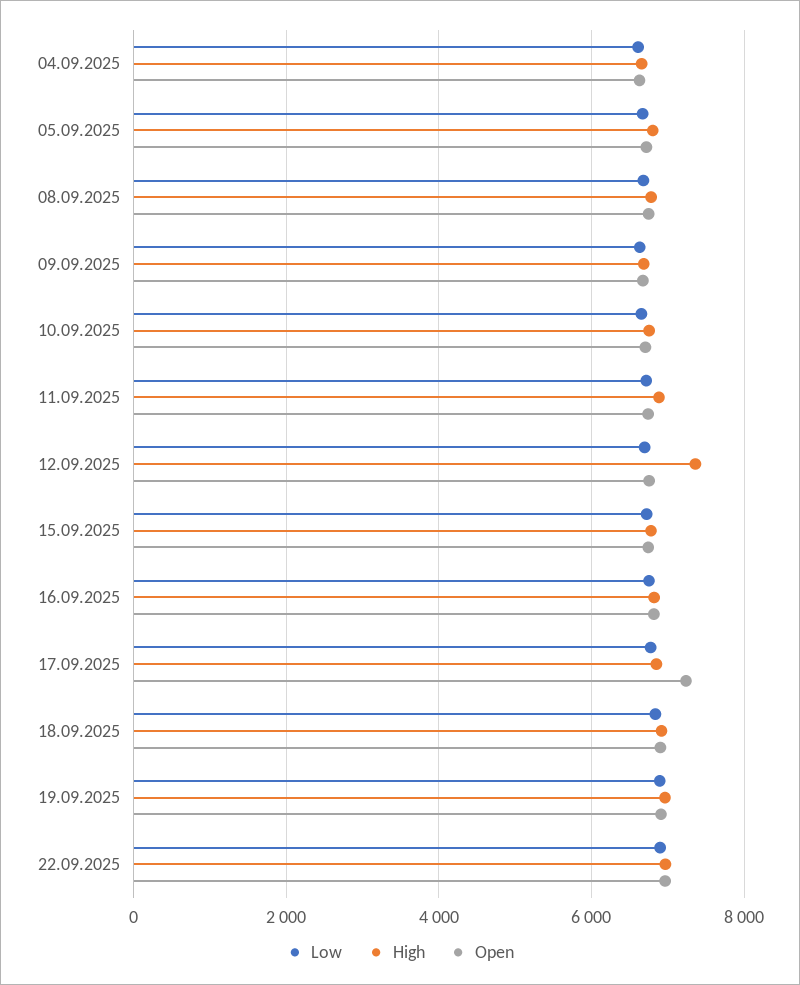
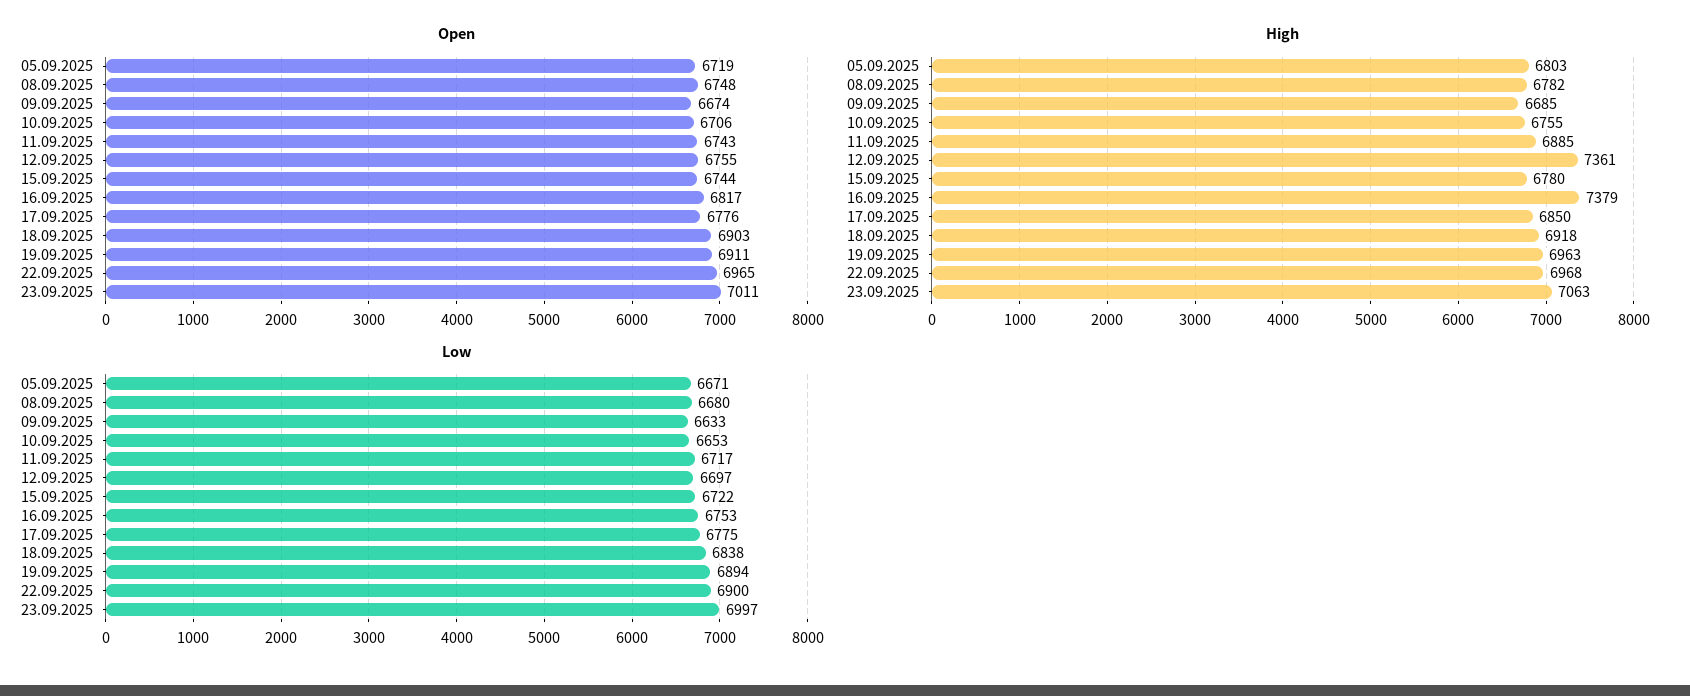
Low, 04.09.2025: 6600 -> none
High, 04.09.2025: 6600 -> none
Open, 04.09.2025: 6600 -> none
High, 16.09.2025: 6800 -> 7379
Open, 17.09.2025: 7200 -> 6776
Open, 23.09.2025: none -> 7011
High, 23.09.2025: none -> 7063
Low, 23.09.2025: none -> 6997

